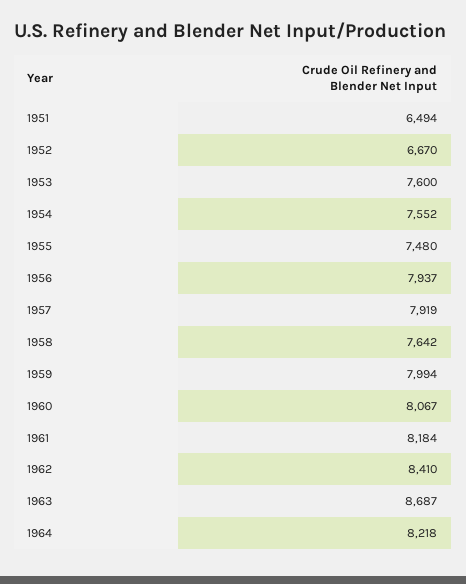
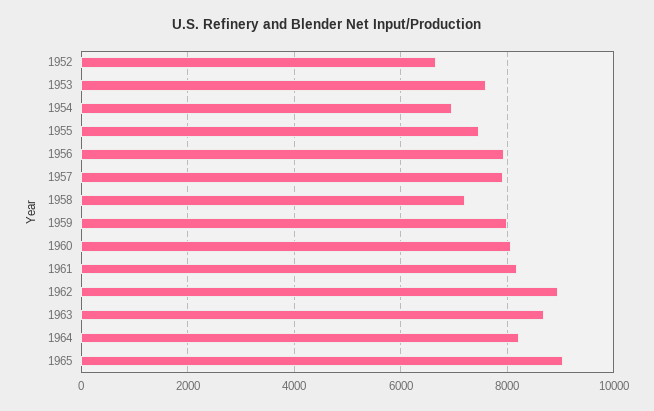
1951: 6494 -> none
1954: 7552 -> 7000
1958: 7642 -> 7200
1962: 8410 -> 9000
1965: none -> 9000

